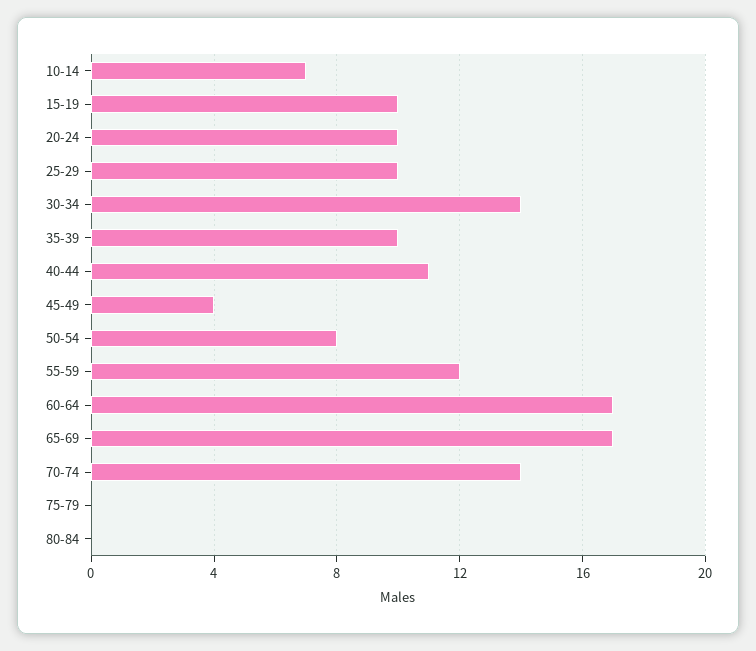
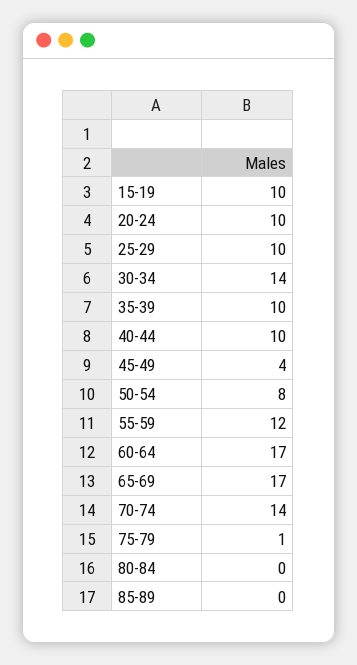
10-14: 7 -> none
40-44: 11 -> 10
75-79: 0 -> 1
85-89: none -> 0

